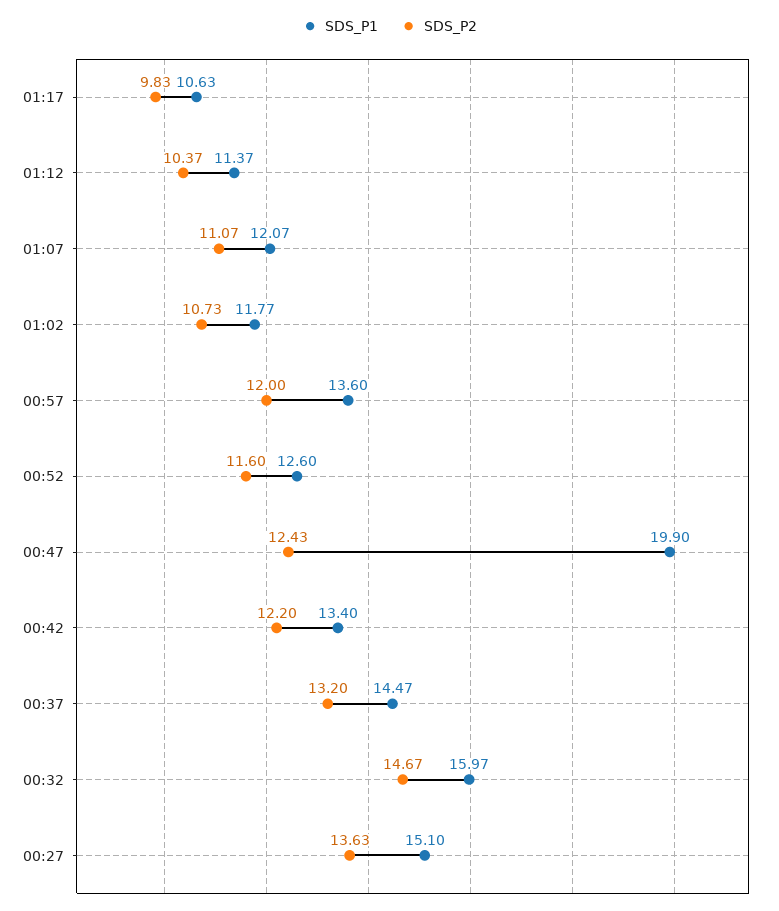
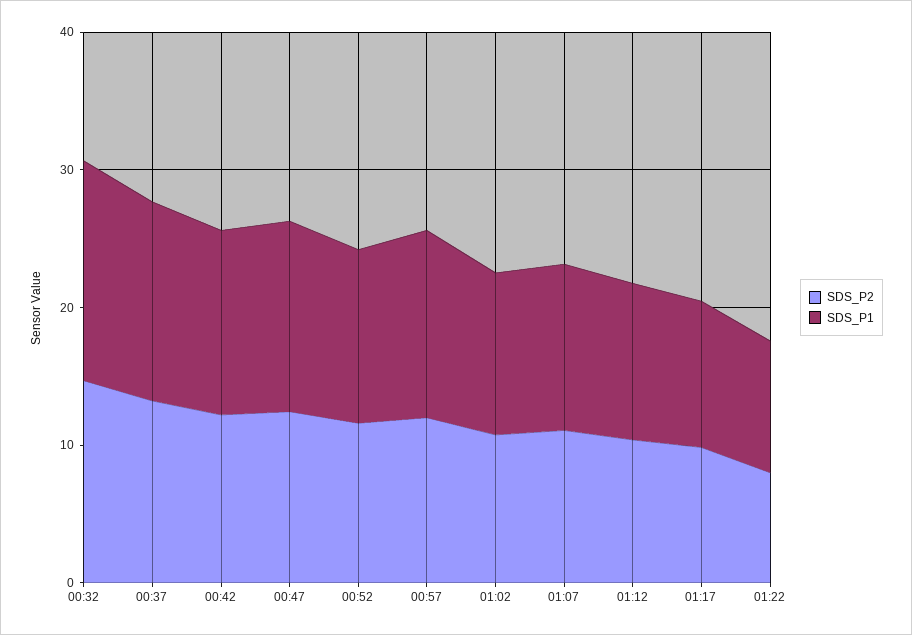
SDS_P1, 00:47: 19.9 -> 14
SDS_P1, 00:27: 15.1 -> none
SDS_P2, 00:27: 13.63 -> none
SDS_P2, 01:22: none -> 8
SDS_P1, 01:22: none -> 10

